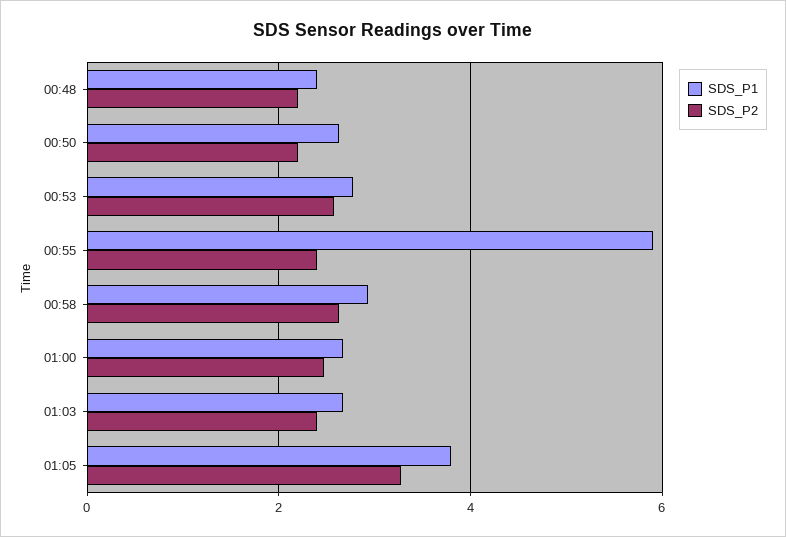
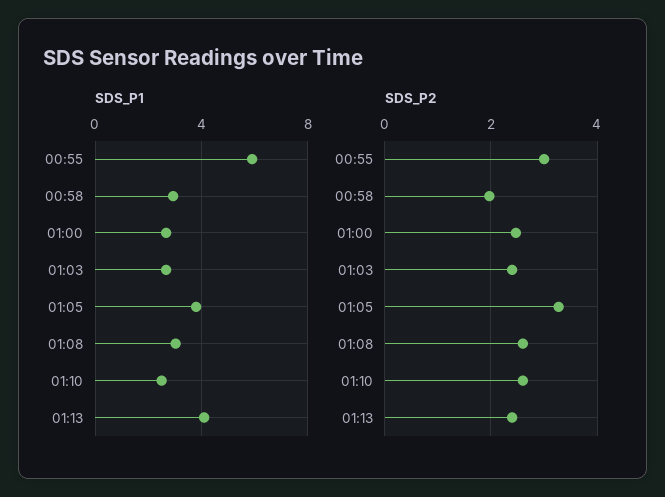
SDS_P1, 00:48: 2.4 -> none
SDS_P2, 00:48: 2.2 -> none
SDS_P1, 00:50: 2.6 -> none
SDS_P2, 00:50: 2.2 -> none
SDS_P1, 00:53: 2.8 -> none
SDS_P2, 00:53: 2.6 -> none
SDS_P2, 00:55: 2.4 -> 3
SDS_P2, 00:58: 2.6 -> 2
SDS_P1, 01:08: none -> 3
SDS_P1, 01:10: none -> 2.5
SDS_P1, 01:13: none -> 4
SDS_P2, 01:08: none -> 2.6
SDS_P2, 01:10: none -> 2.6
SDS_P2, 01:13: none -> 2.4

